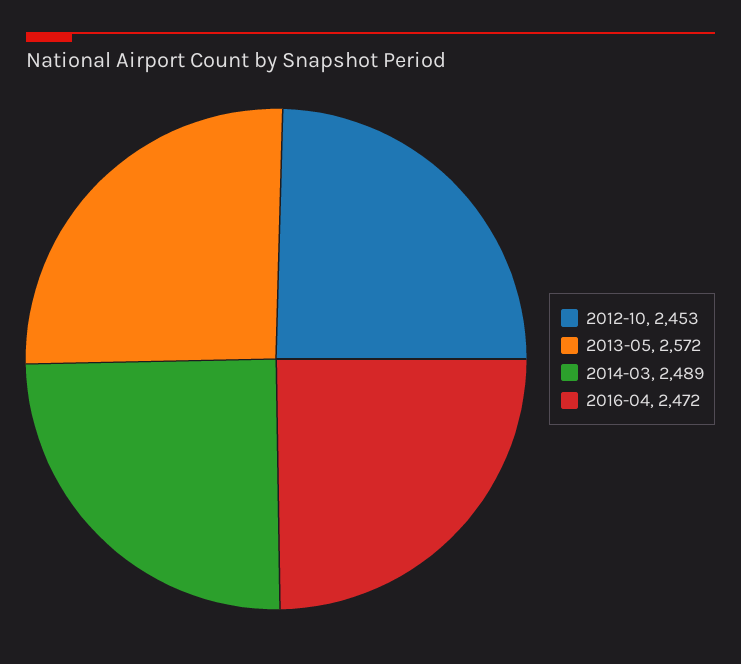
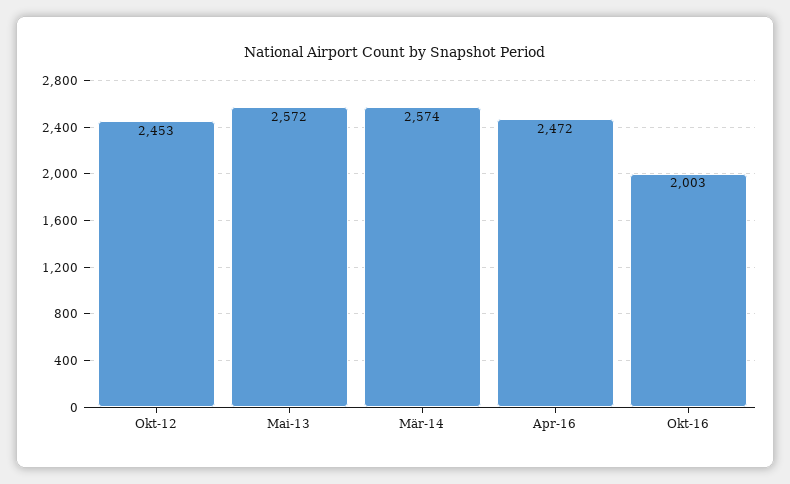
2014-03: 2489 -> 2574
Okt-16: none -> 2003

